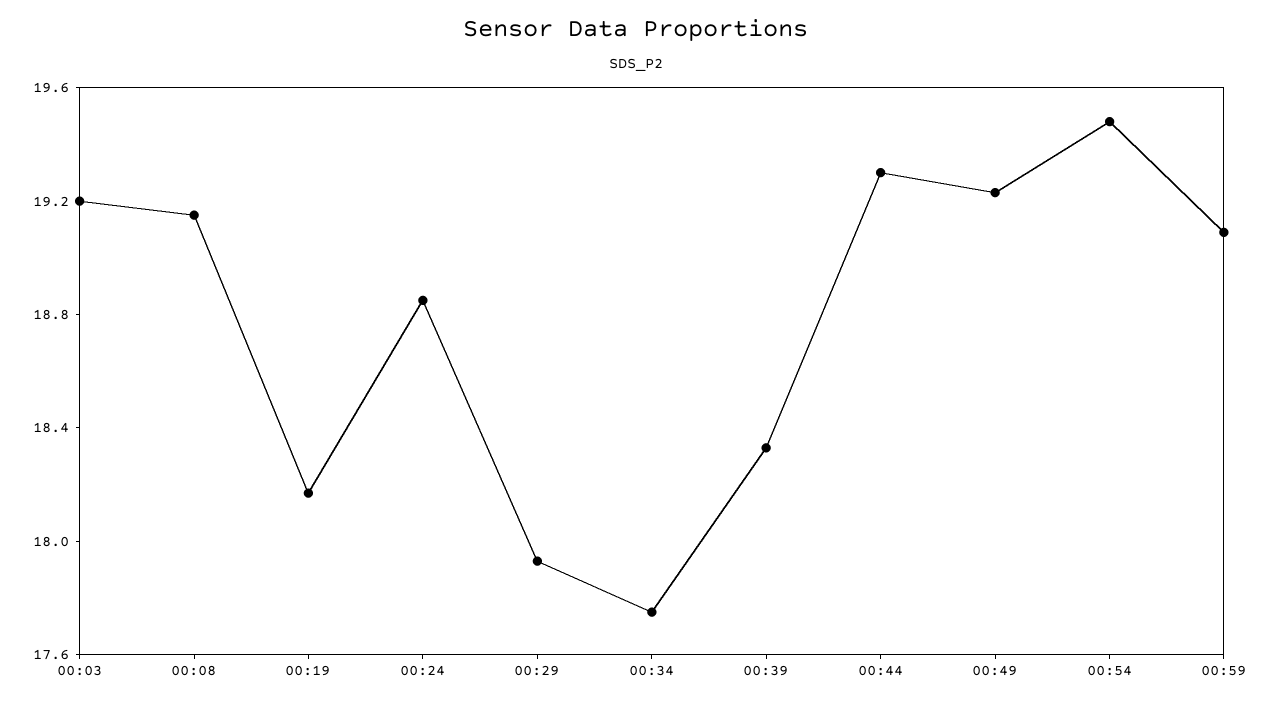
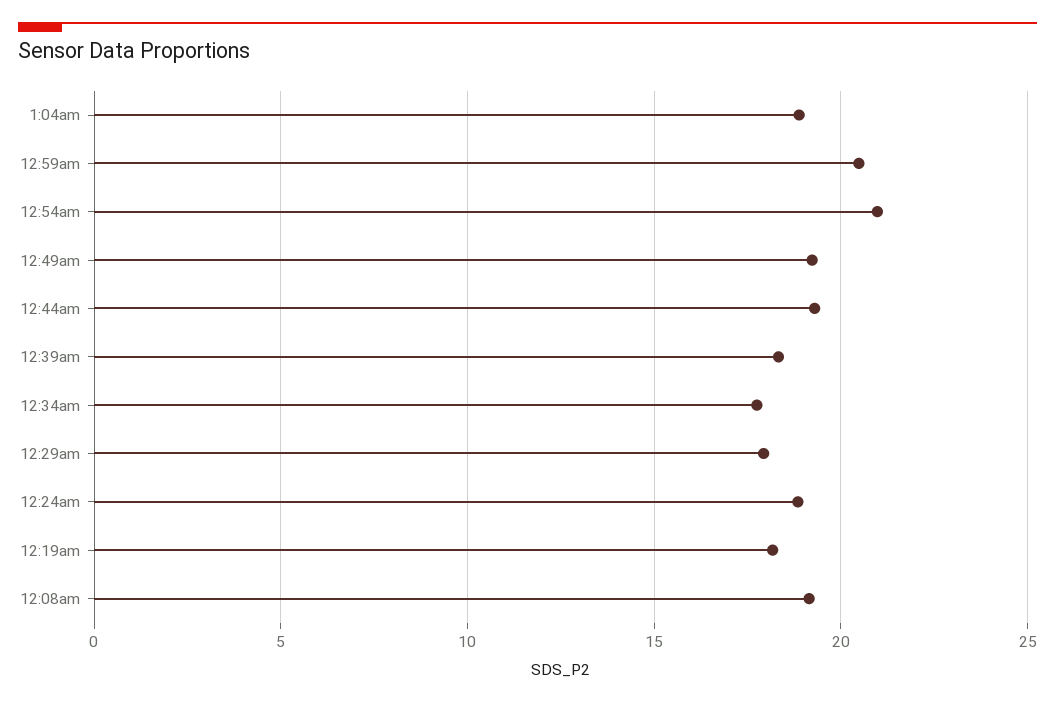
00:03: 19.2 -> none
00:54: 19.5 -> 21
00:59: 19.1 -> 20.5
1:04am: none -> 19

